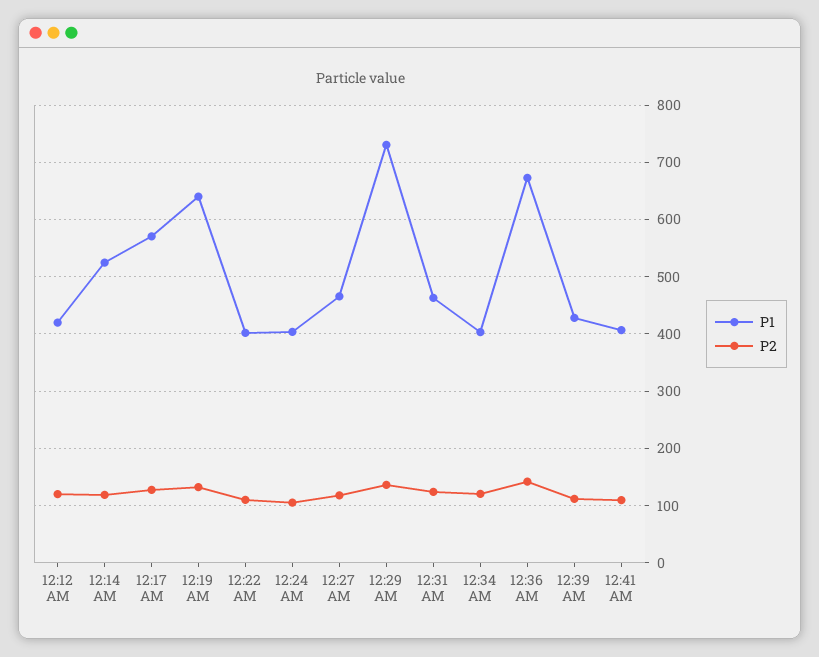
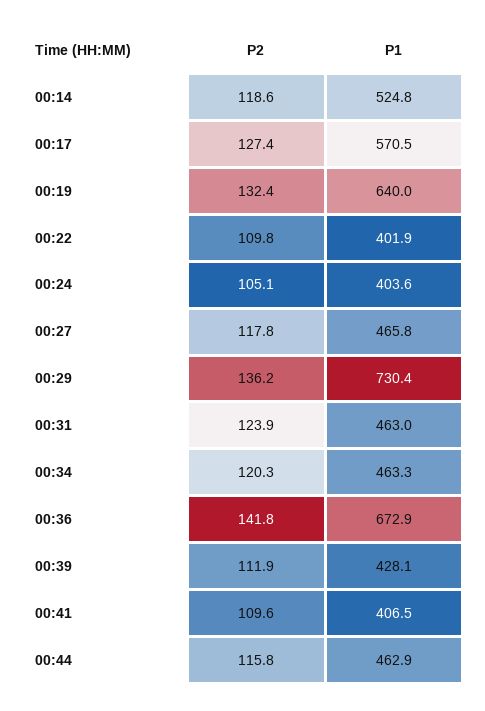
P1, 12:12 AM: 420 -> none
P2, 12:12 AM: 120 -> none
P1, 12:34 AM: 400 -> 463.3
P2, 00:44: none -> 115.8
P1, 00:44: none -> 462.9

